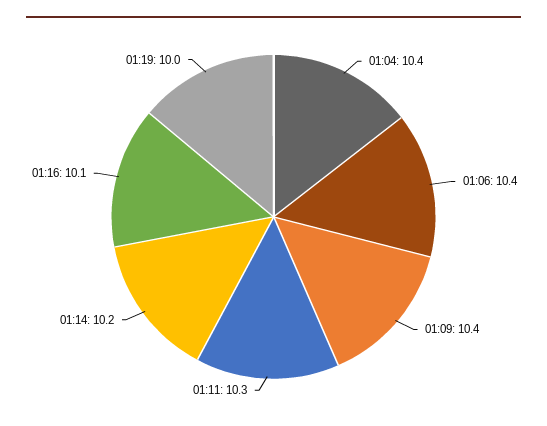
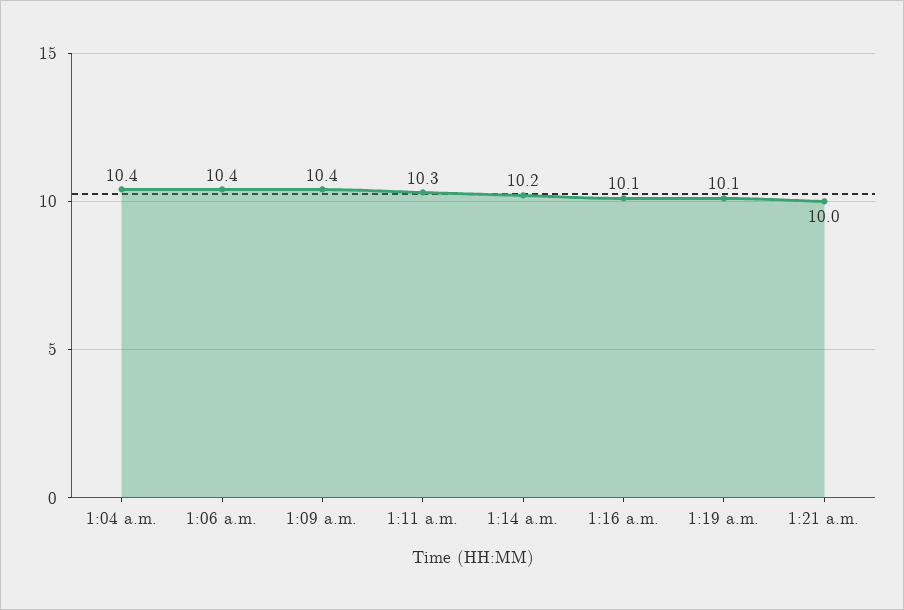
01:19: 10 -> 10.1
1:21 a.m.: none -> 10

